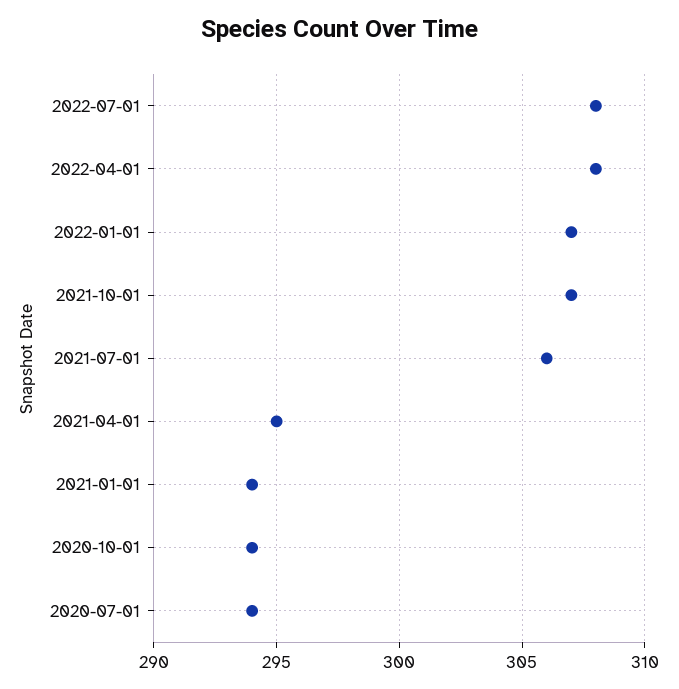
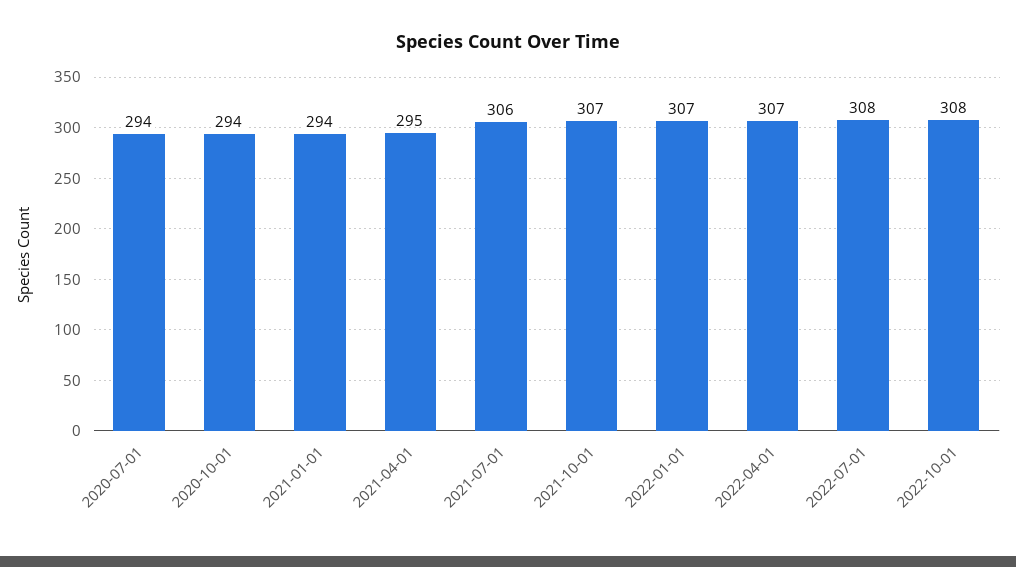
2022-04-01: 308 -> 307
2022-10-01: none -> 308

